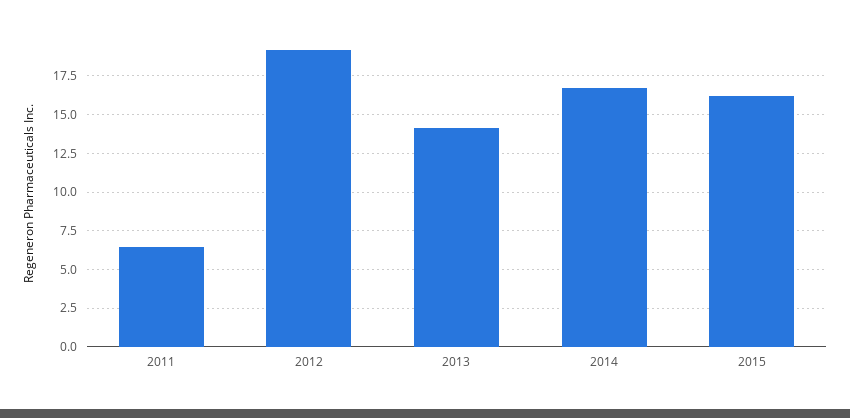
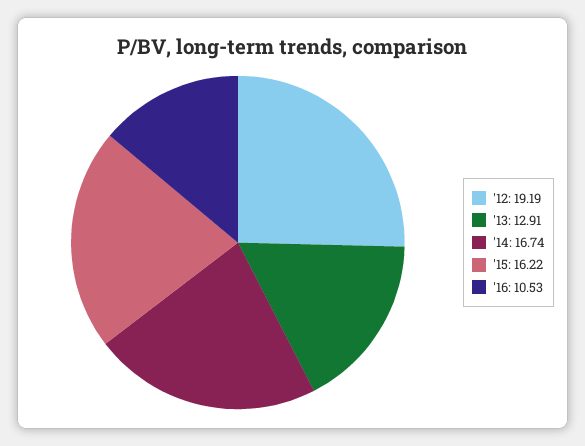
2011: 6.5 -> none
2013: 14 -> 12.91
'16: none -> 10.53

